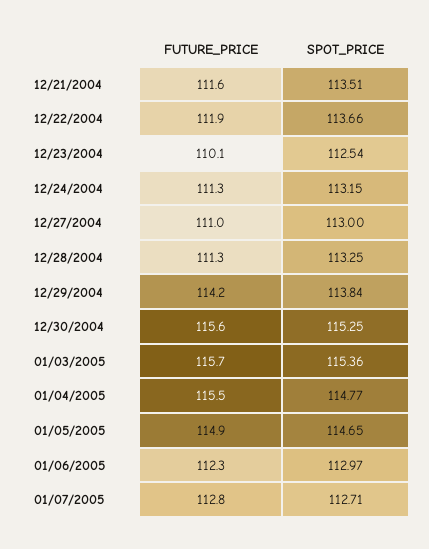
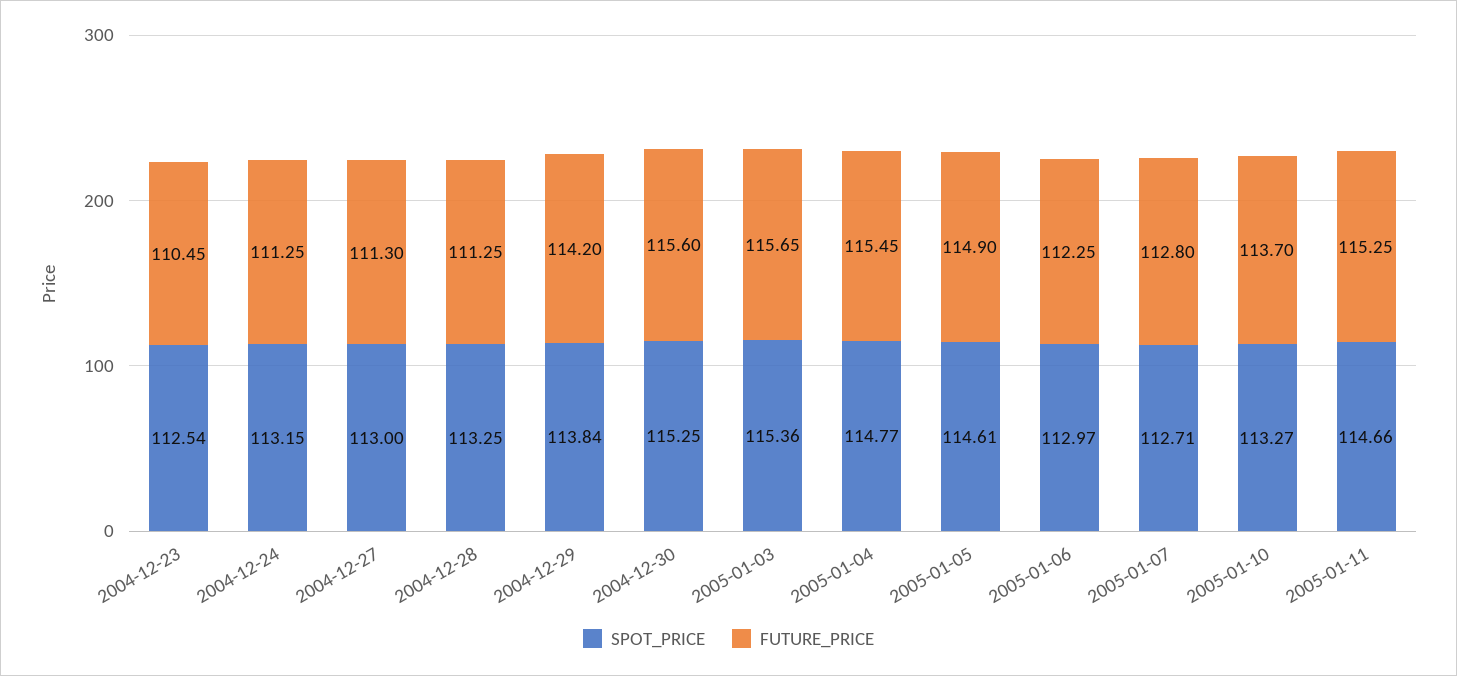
FUTURE_PRICE, 12/21/2004: 111.6 -> none
SPOT_PRICE, 12/21/2004: 113.51 -> none
FUTURE_PRICE, 12/22/2004: 111.9 -> none
SPOT_PRICE, 12/22/2004: 113.66 -> none
FUTURE_PRICE, 12/23/2004: 110.1 -> 110.45
FUTURE_PRICE, 12/27/2004: 111 -> 111.3
SPOT_PRICE, 01/05/2005: 114.65 -> 114.61
SPOT_PRICE, 2005-01-10: none -> 113.27
FUTURE_PRICE, 2005-01-10: none -> 113.7
SPOT_PRICE, 2005-01-11: none -> 114.66
FUTURE_PRICE, 2005-01-11: none -> 115.25

